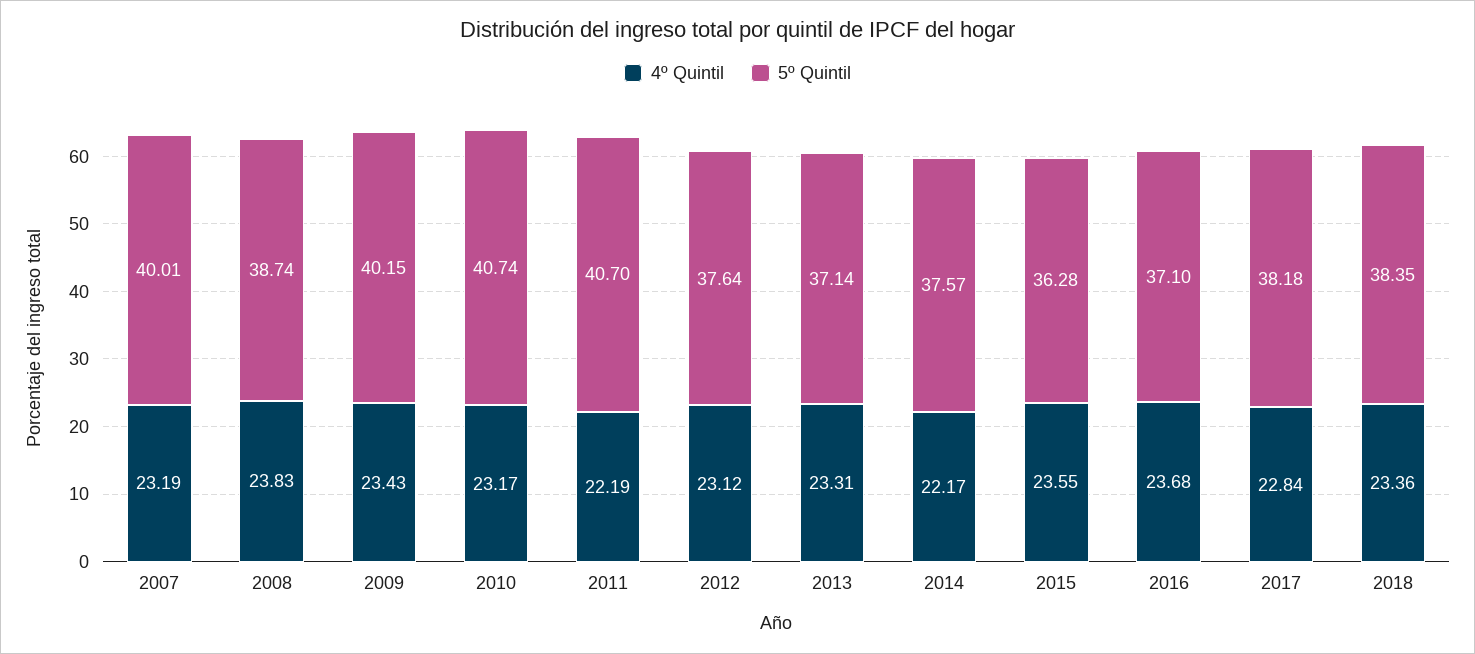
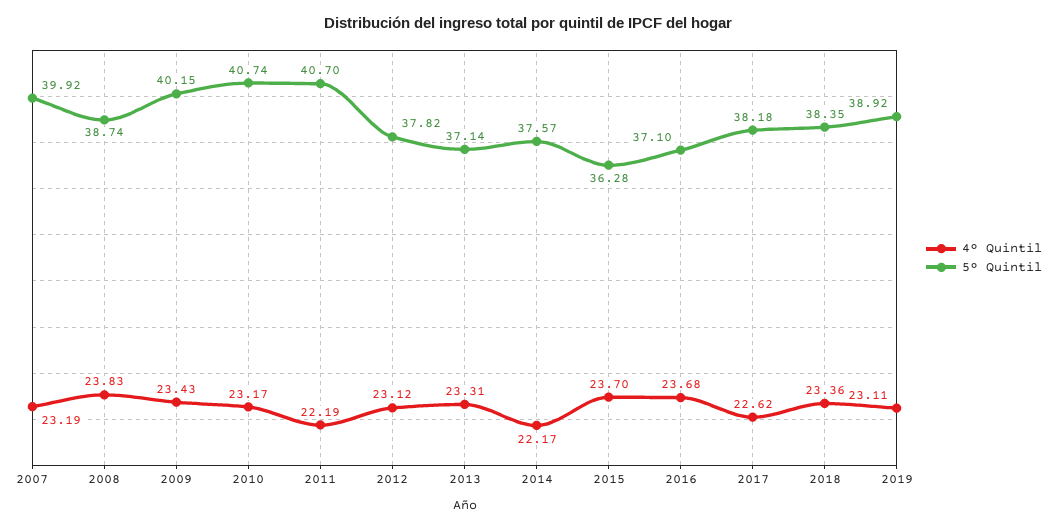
5º Quintil, 2007: 40.01 -> 39.92
5º Quintil, 2012: 37.64 -> 37.82
4º Quintil, 2015: 23.55 -> 23.7
4º Quintil, 2017: 22.84 -> 22.62
4º Quintil, 2019: none -> 23.11
5º Quintil, 2019: none -> 38.92

